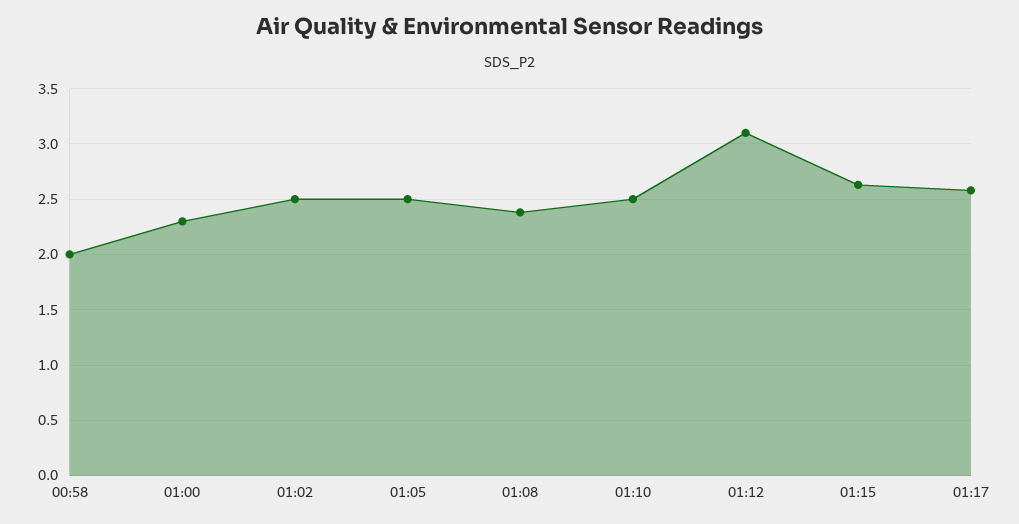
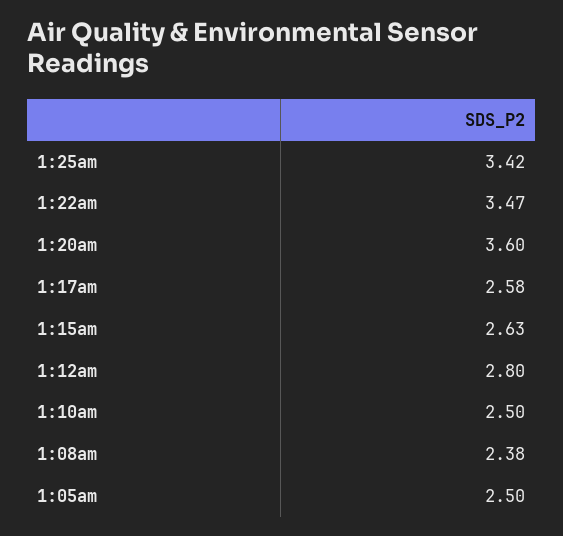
00:58: 2 -> none
01:00: 2.3 -> none
01:02: 2.5 -> none
01:12: 3.1 -> 2.8
1:25am: none -> 3.42
1:22am: none -> 3.47
1:20am: none -> 3.6

